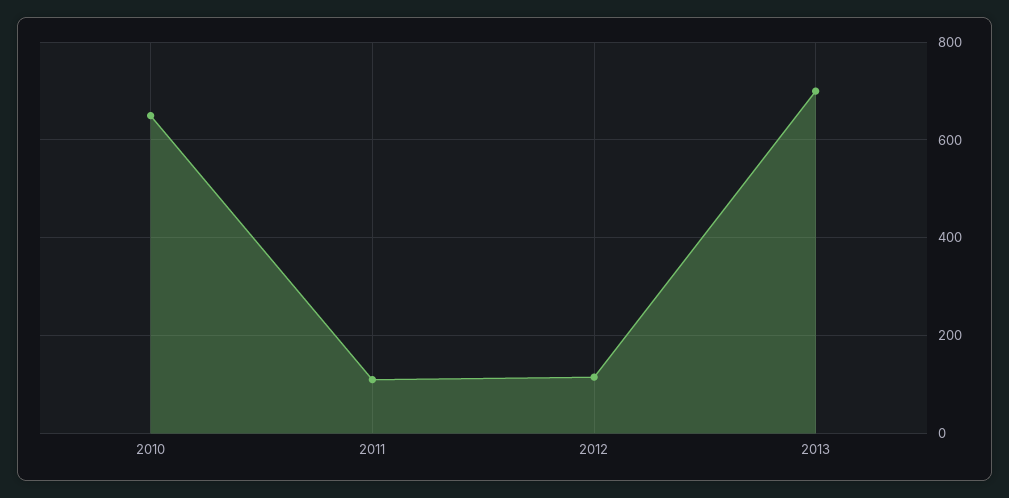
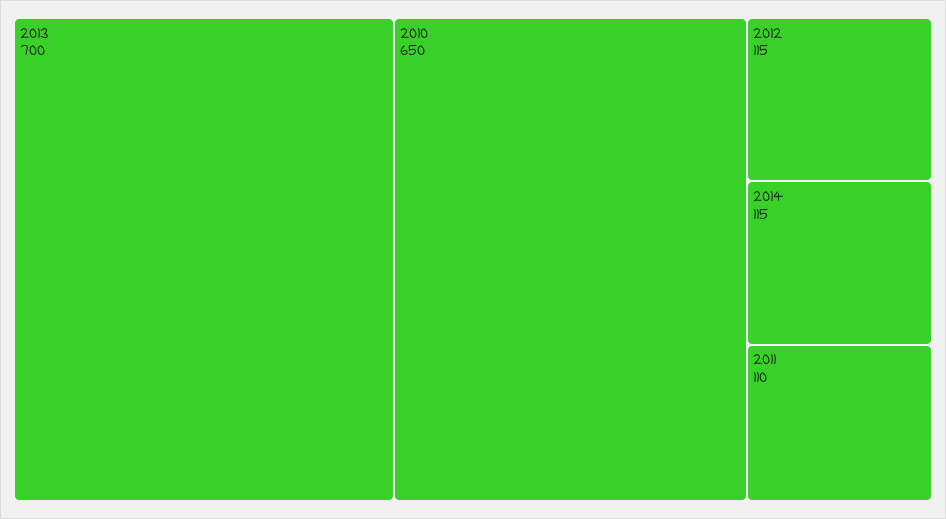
2014: none -> 115

